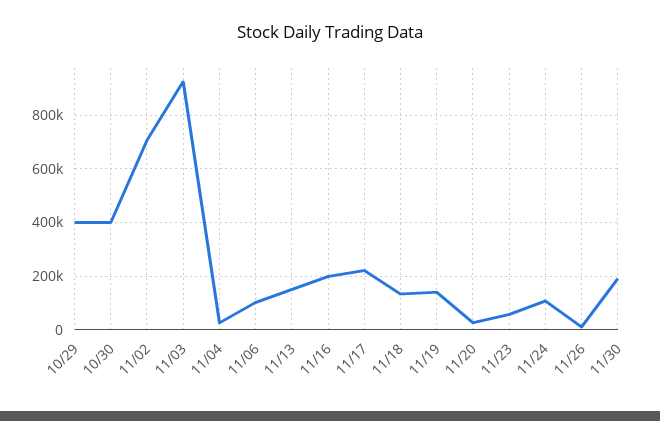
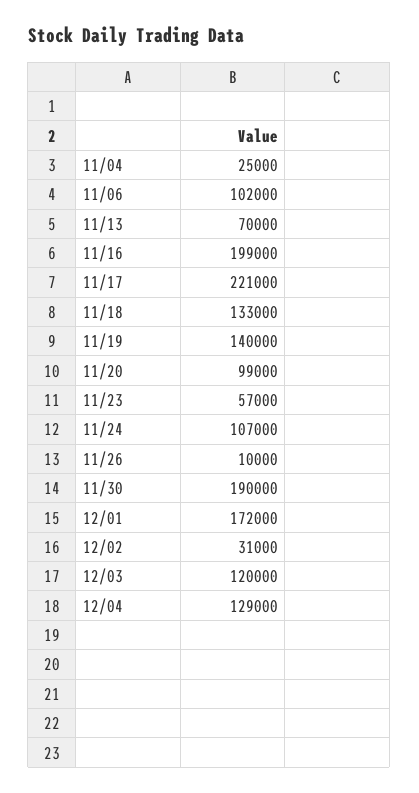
10/29: 400000 -> none
10/30: 400000 -> none
11/02: 700000 -> none
11/03: 925000 -> none
11/13: 150000 -> 70000
11/20: 25000 -> 99000
12/01: none -> 172000
12/02: none -> 31000
12/03: none -> 120000
12/04: none -> 129000

